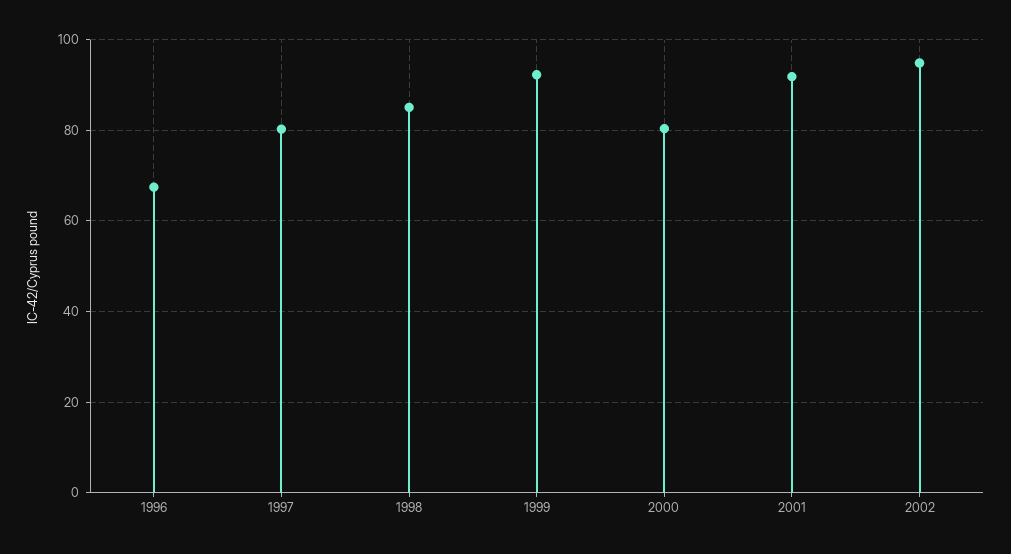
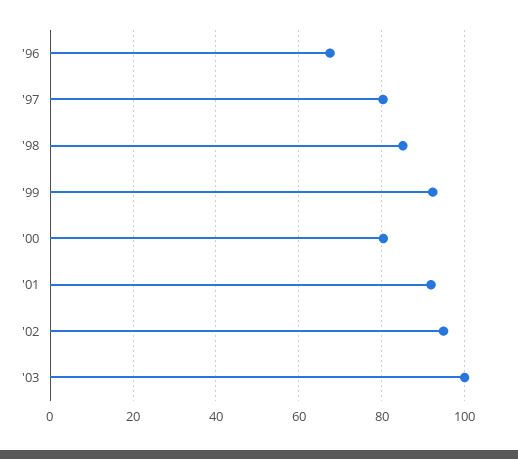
'03: none -> 100

